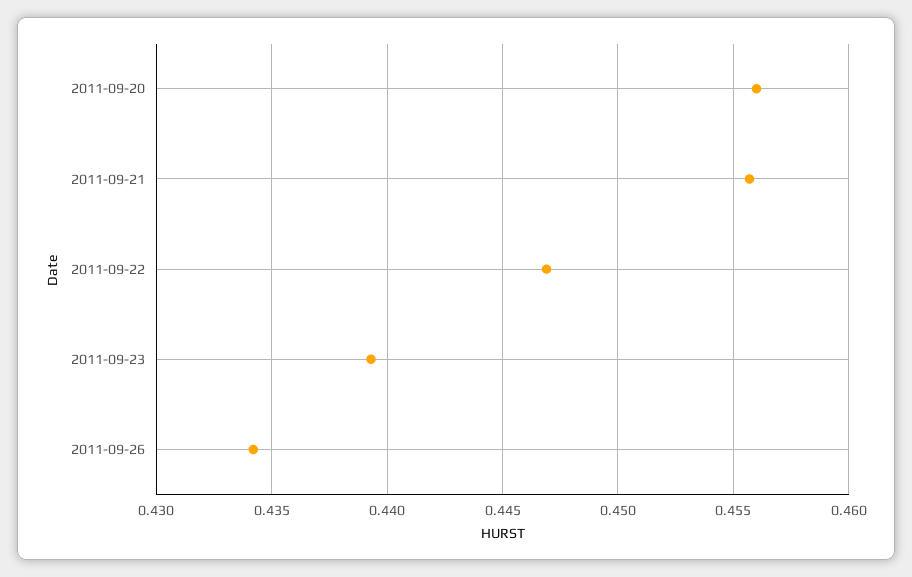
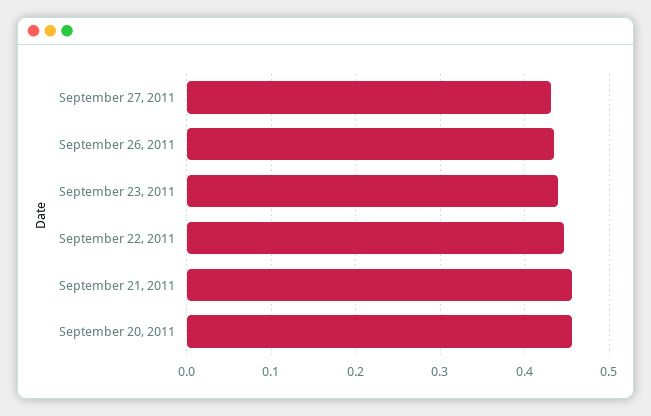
September 27, 2011: none -> 0.43

